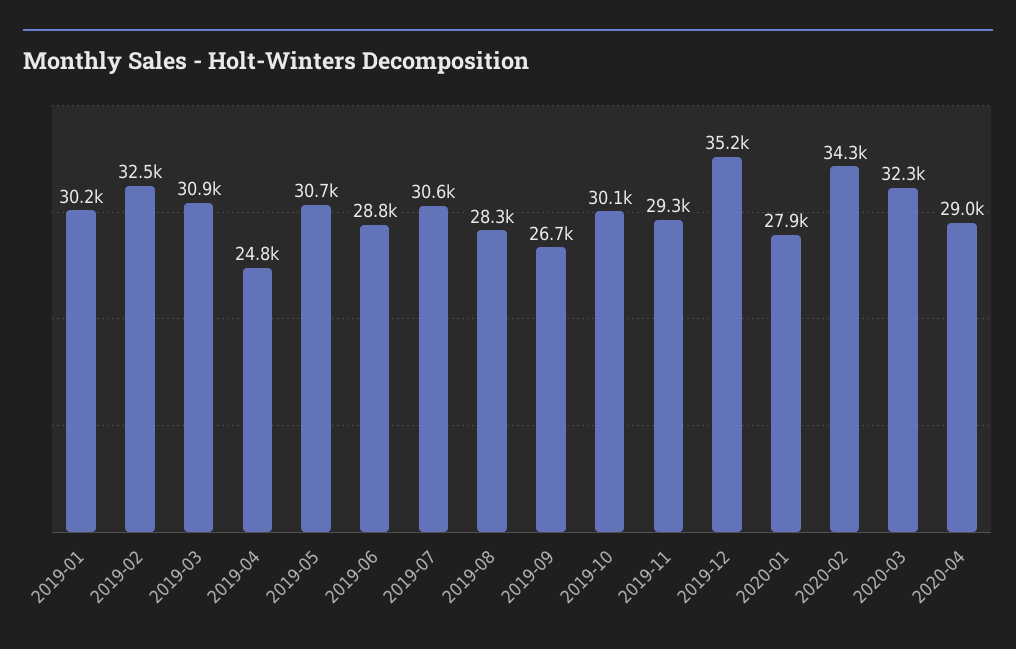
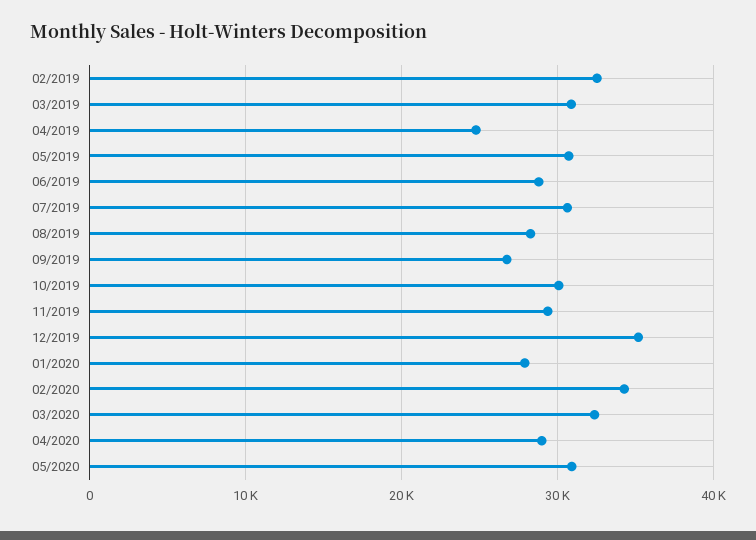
2019-01: 30200 -> none
05/2020: none -> 31000

